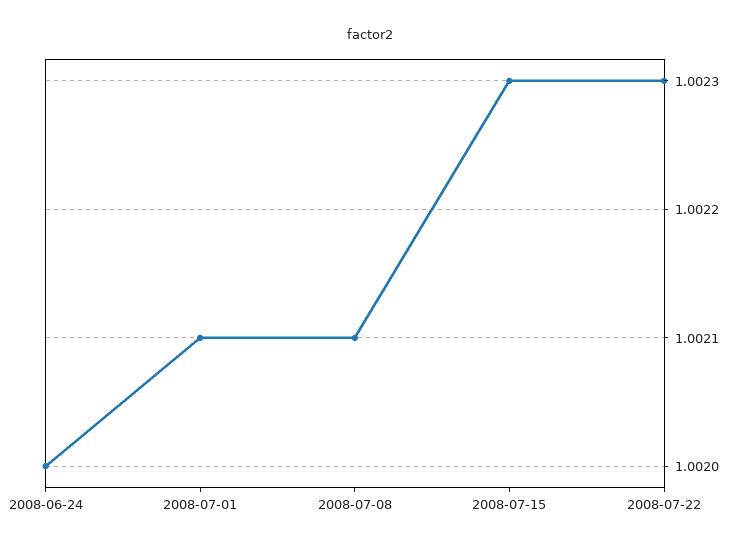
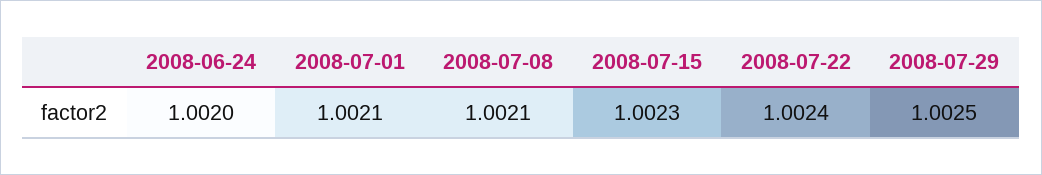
2008-07-22: 1.0023 -> 1.0024
2008-07-29: none -> 1.0025

